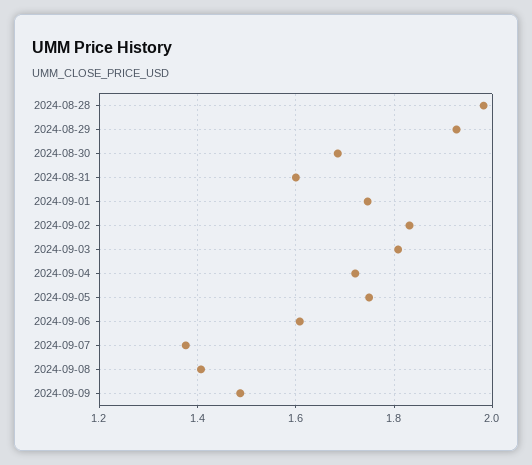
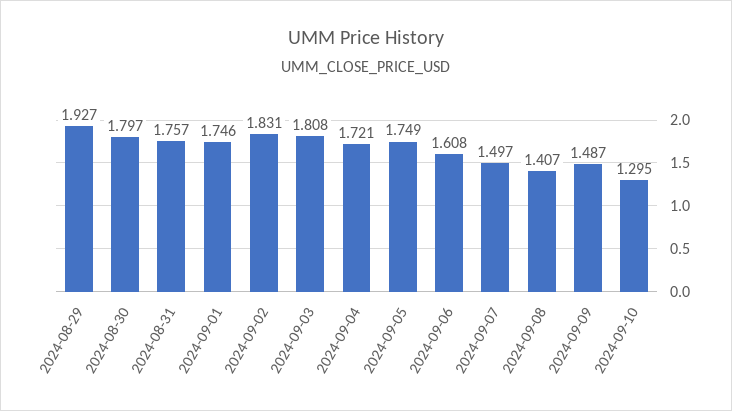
2024-08-28: 1.98 -> none
2024-08-30: 1.68 -> 1.797
2024-08-31: 1.6 -> 1.757
2024-09-07: 1.38 -> 1.497
2024-09-10: none -> 1.295

